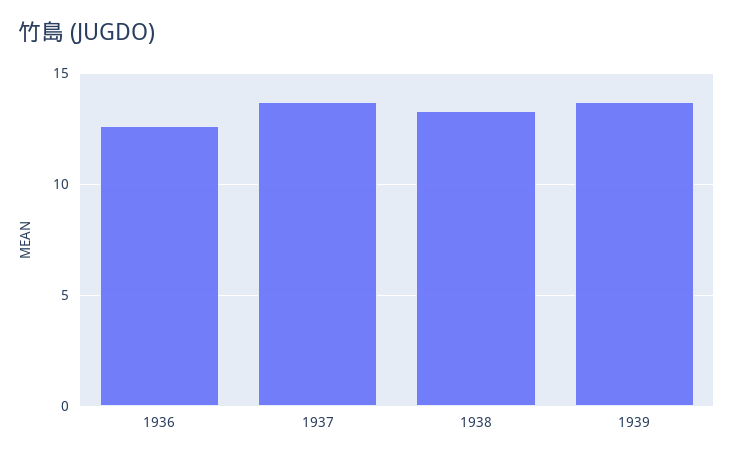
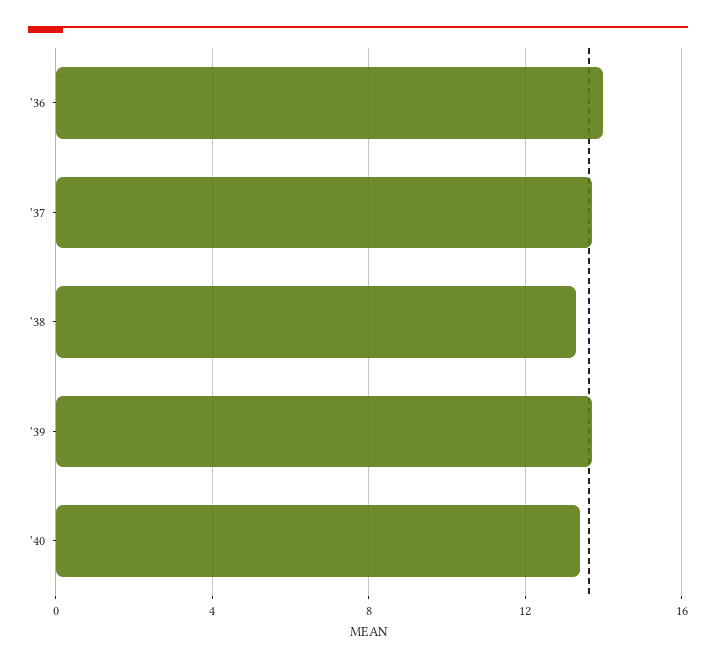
1936: 12.5 -> 14
'40: none -> 13.5

